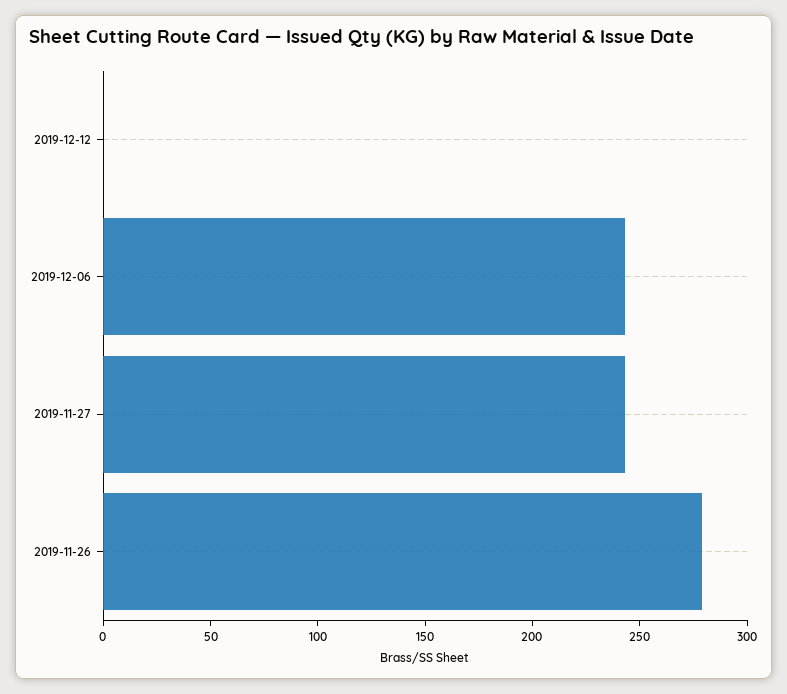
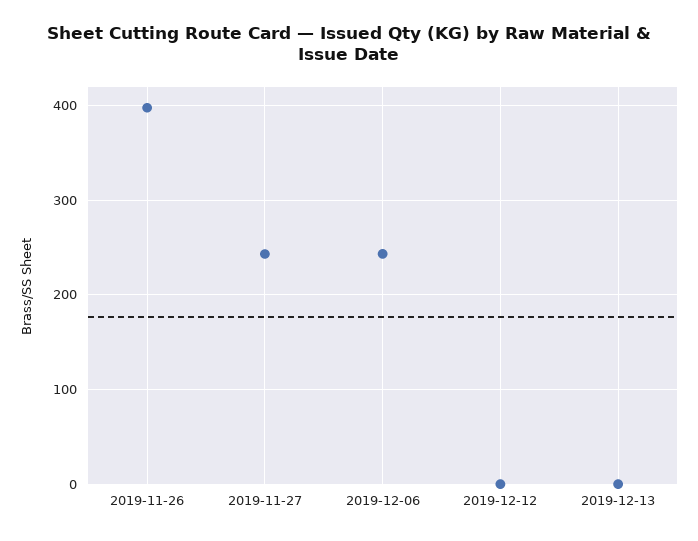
2019-11-26: 280 -> 400
2019-12-13: none -> 0

